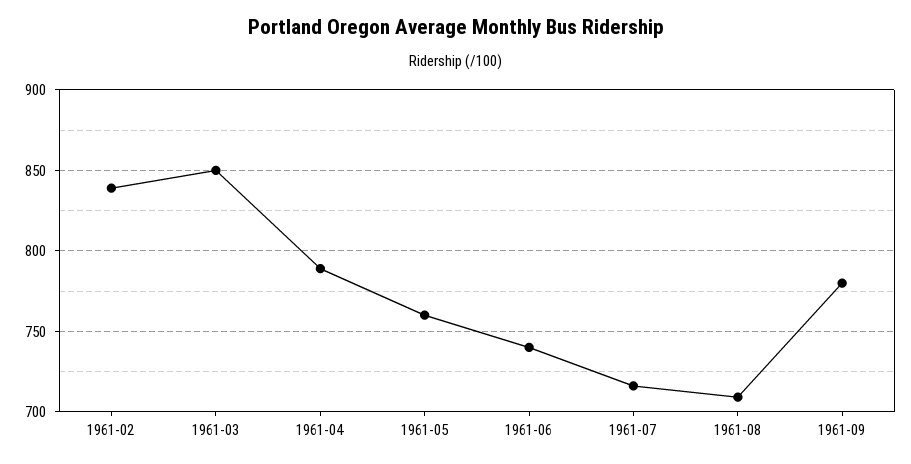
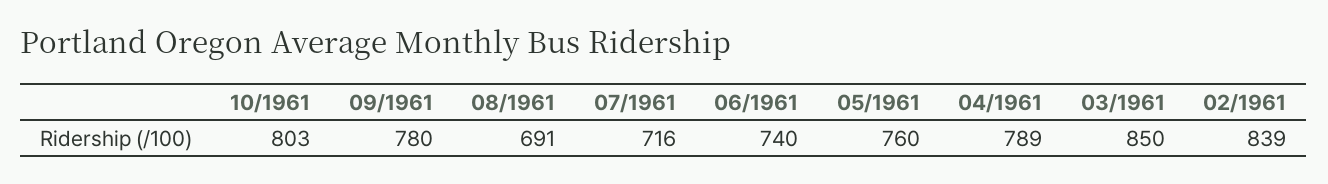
1961-08: 710 -> 691
10/1961: none -> 803

